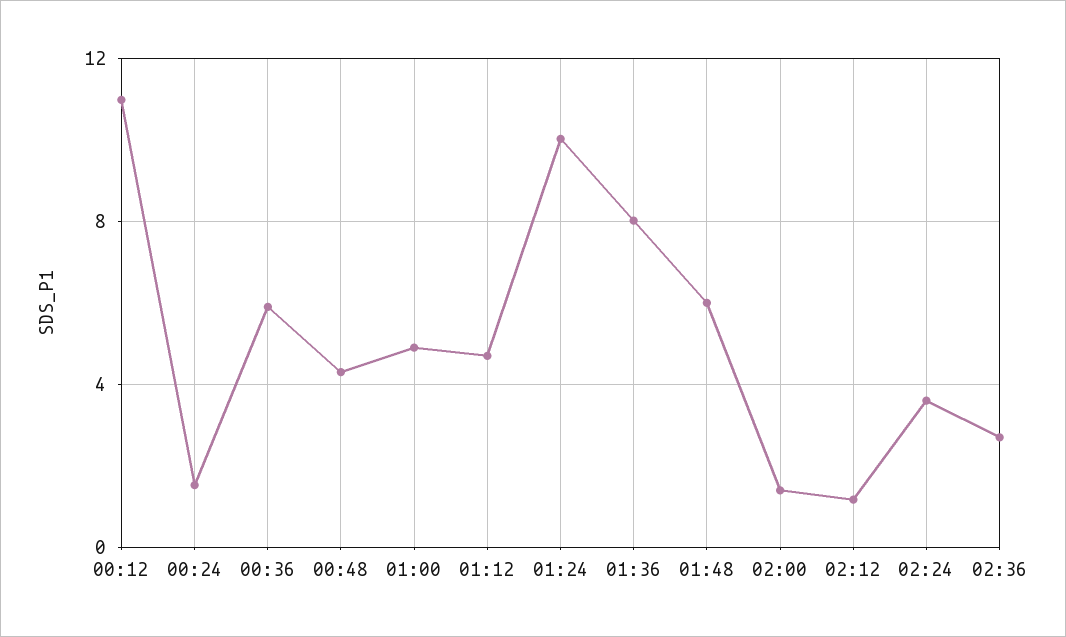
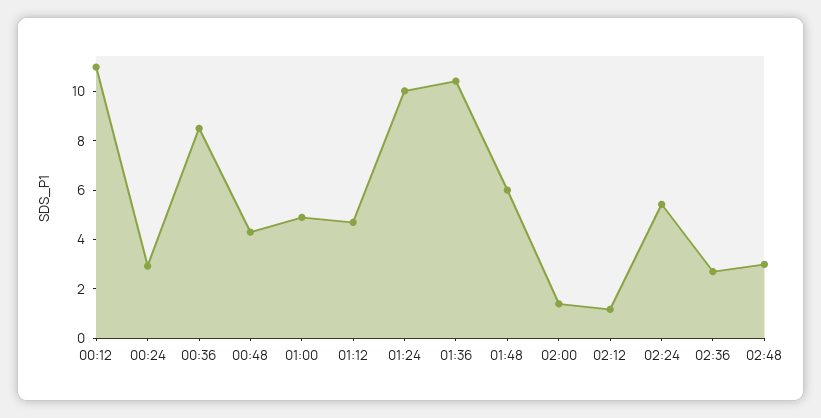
00:24: 1.5 -> 3
00:36: 6 -> 8.5
01:36: 8 -> 10.5
02:24: 3.5 -> 5.5
02:48: none -> 3

